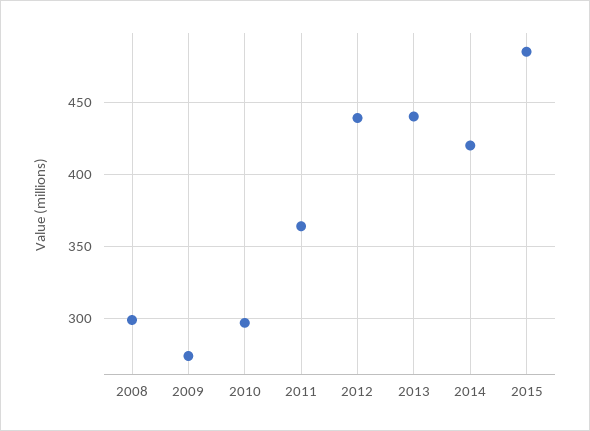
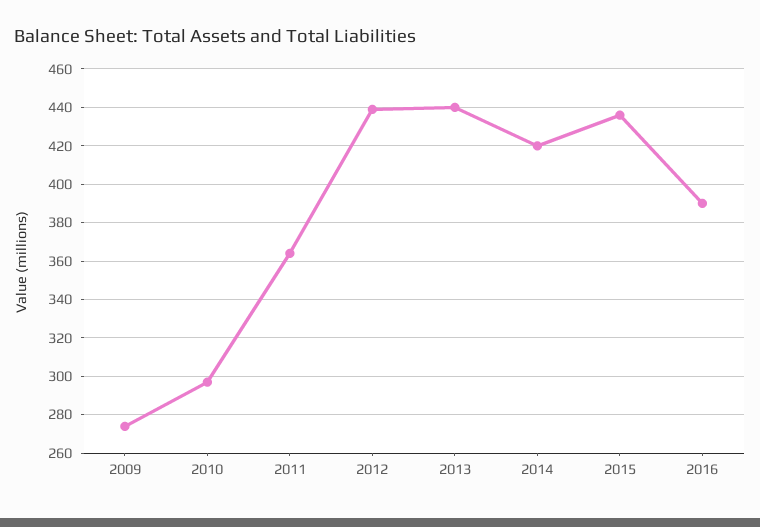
2008: 300 -> none
2015: 485 -> 435
2016: none -> 390

